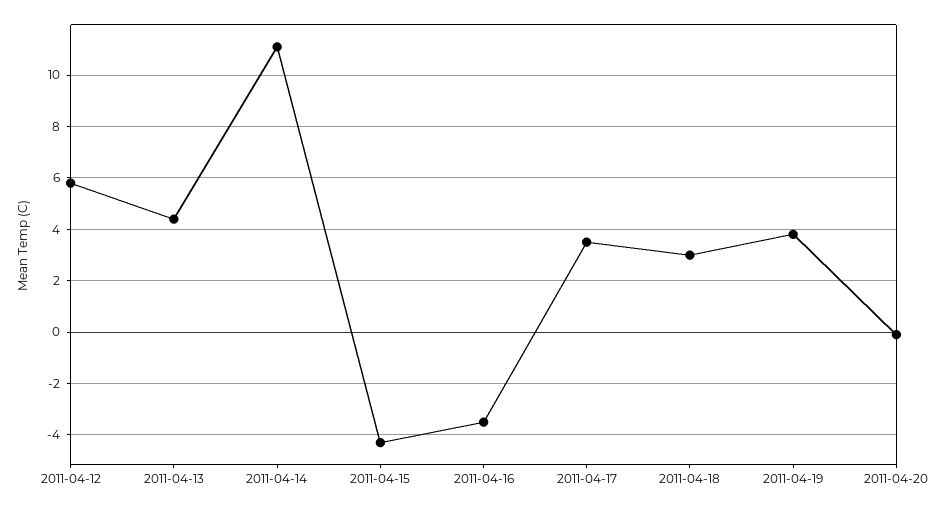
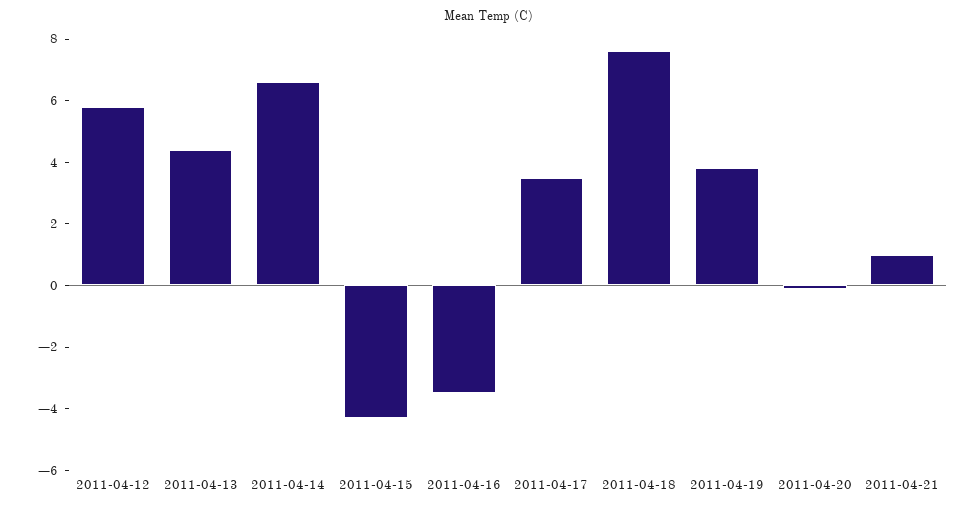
2011-04-14: 11 -> 6.5
2011-04-18: 3 -> 7.5
2011-04-21: none -> 1

